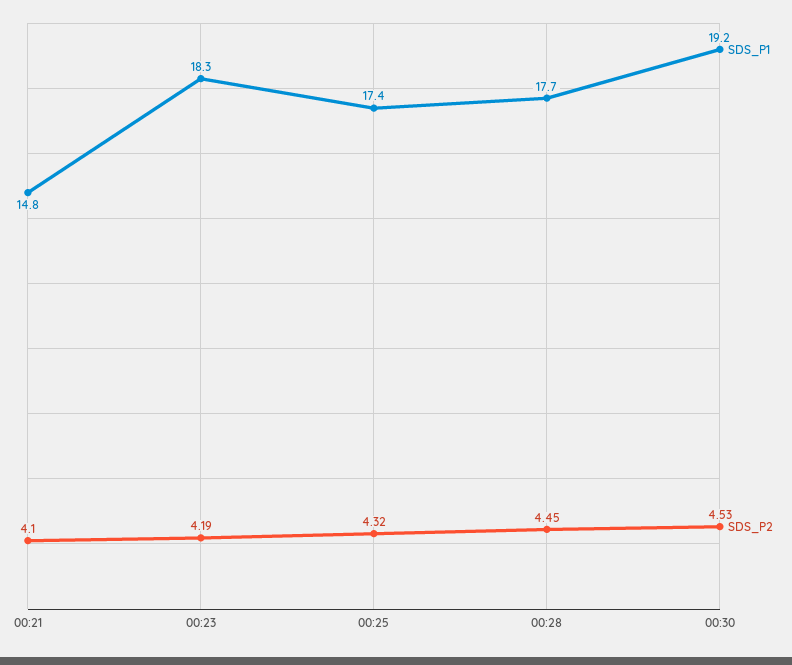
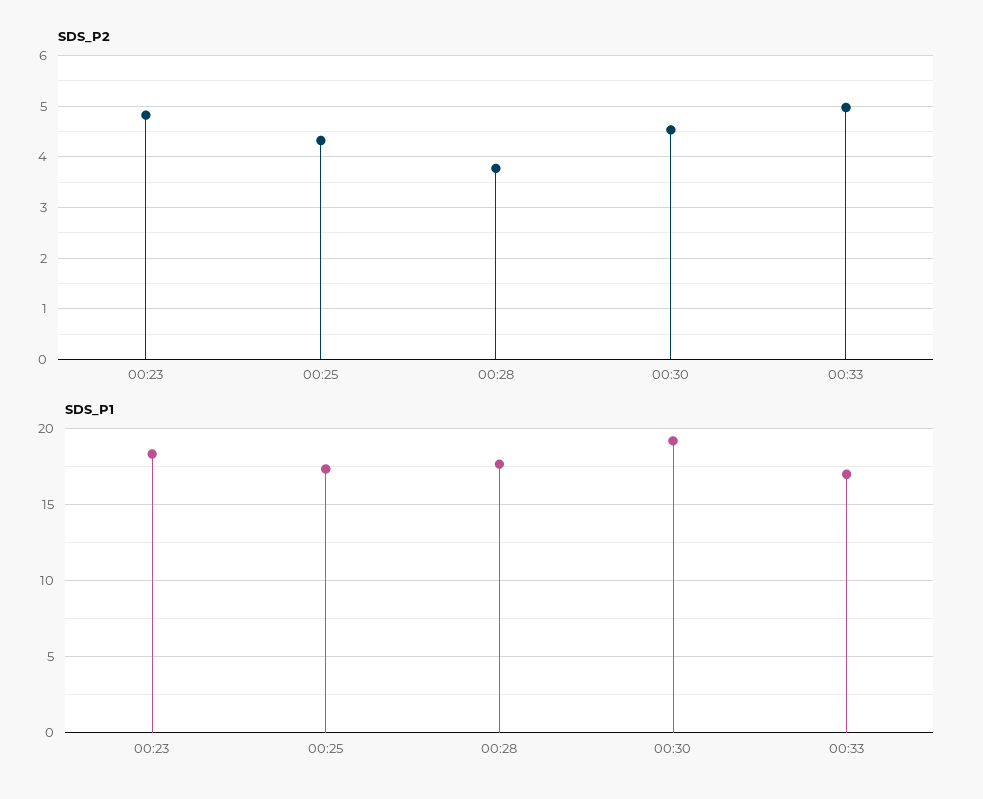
SDS_P1, 00:21: 14.8 -> none
SDS_P2, 00:21: 4.1 -> none
SDS_P2, 00:23: 4.19 -> 4.8
SDS_P2, 00:28: 4.45 -> 3.8
SDS_P2, 00:33: none -> 5
SDS_P1, 00:33: none -> 17

